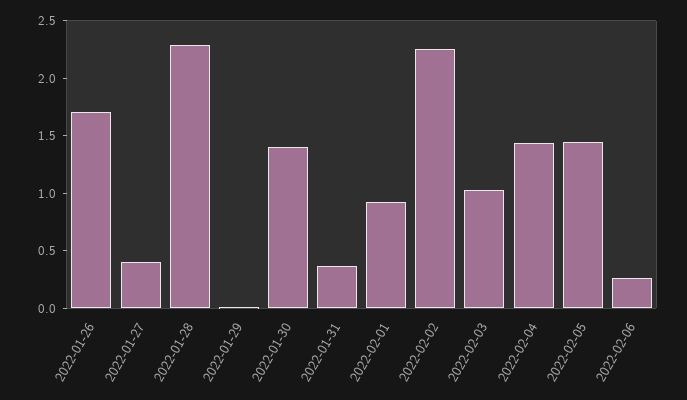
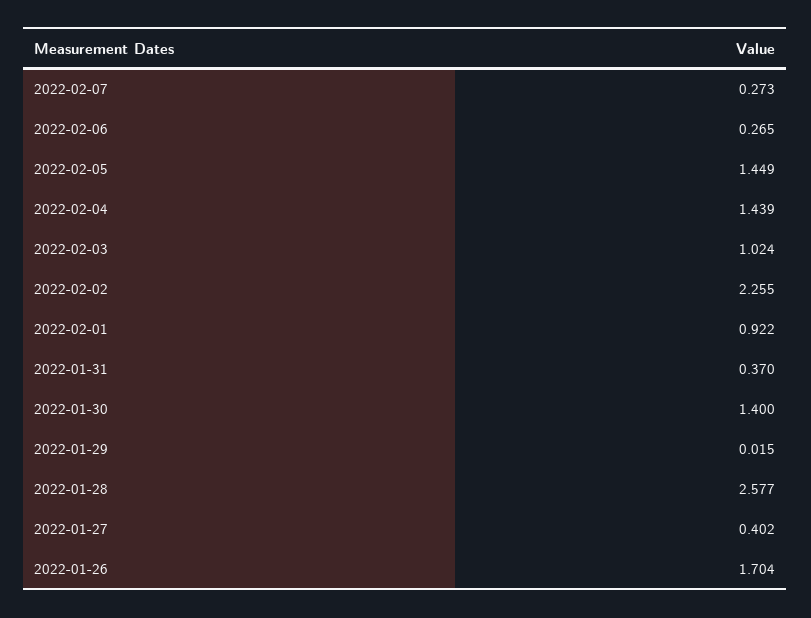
2022-01-28: 2.3 -> 2.577
2022-02-07: none -> 0.273

